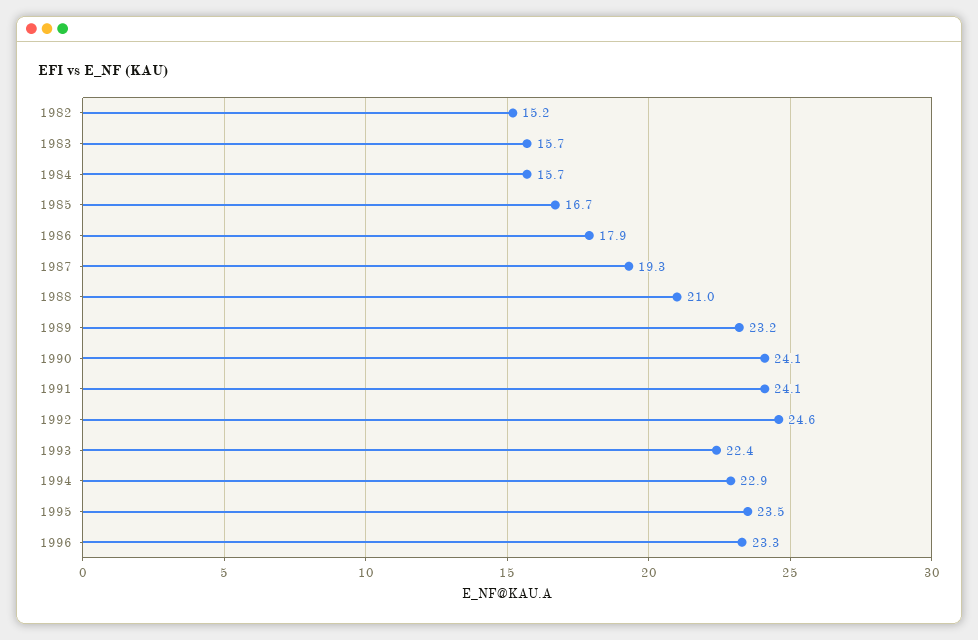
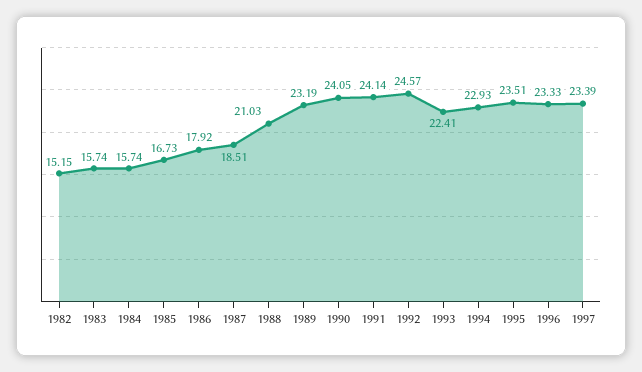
1987: 19.3 -> 18.51
1997: none -> 23.39

